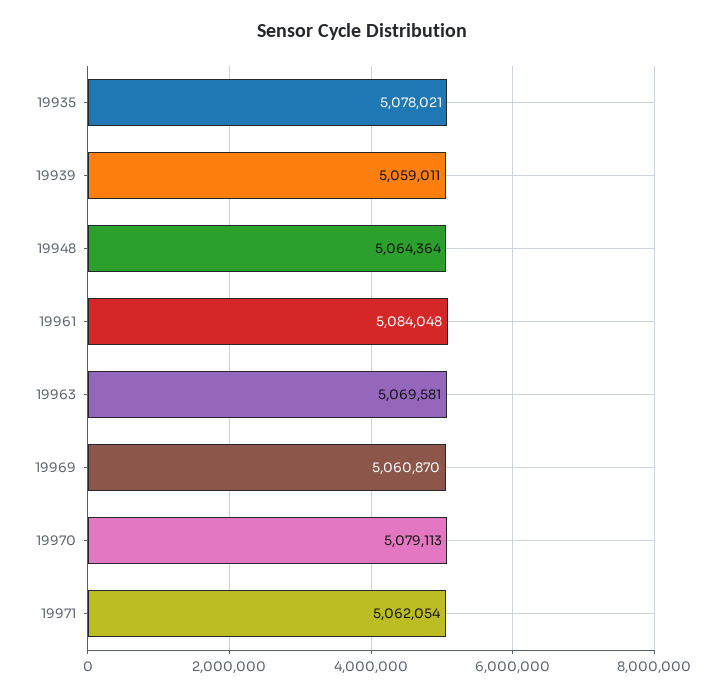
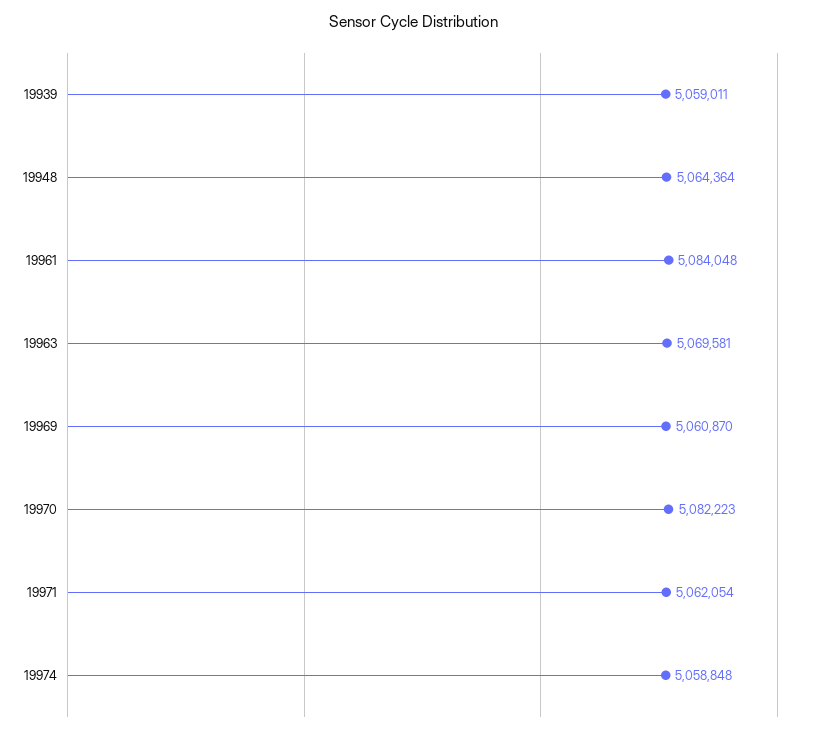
19935: 5078021 -> none
19970: 5079113 -> 5082223
19974: none -> 5058848

